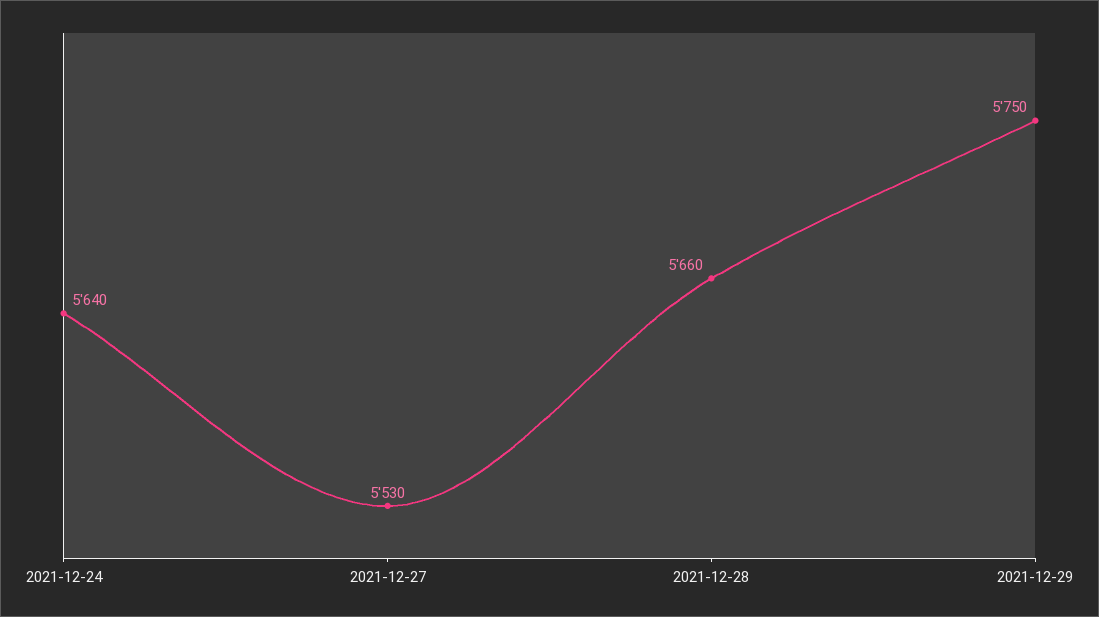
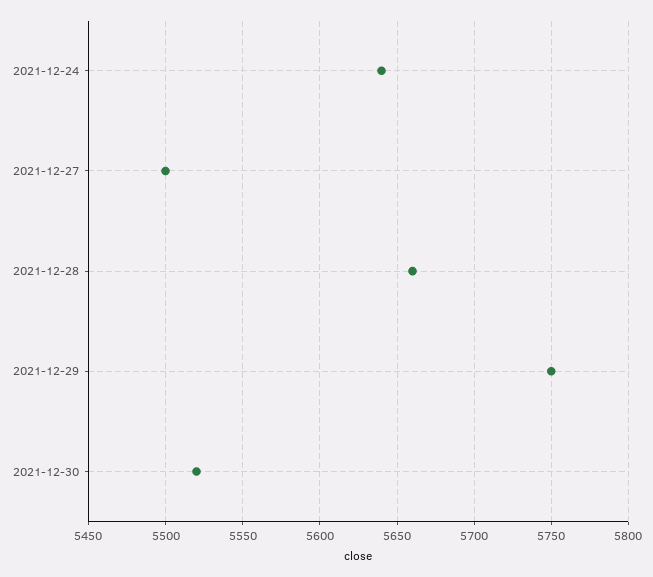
2021-12-27: 5530 -> 5500
2021-12-30: none -> 5520

